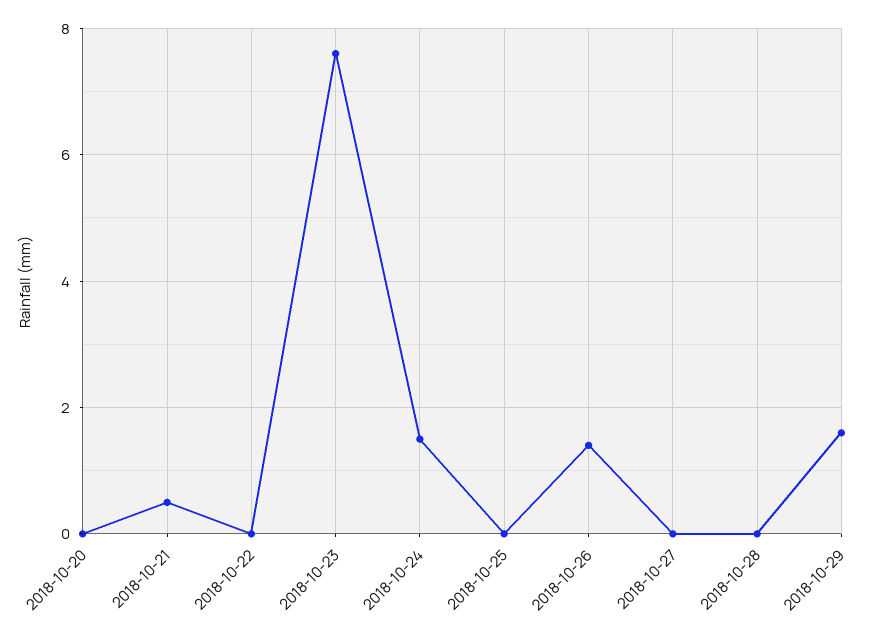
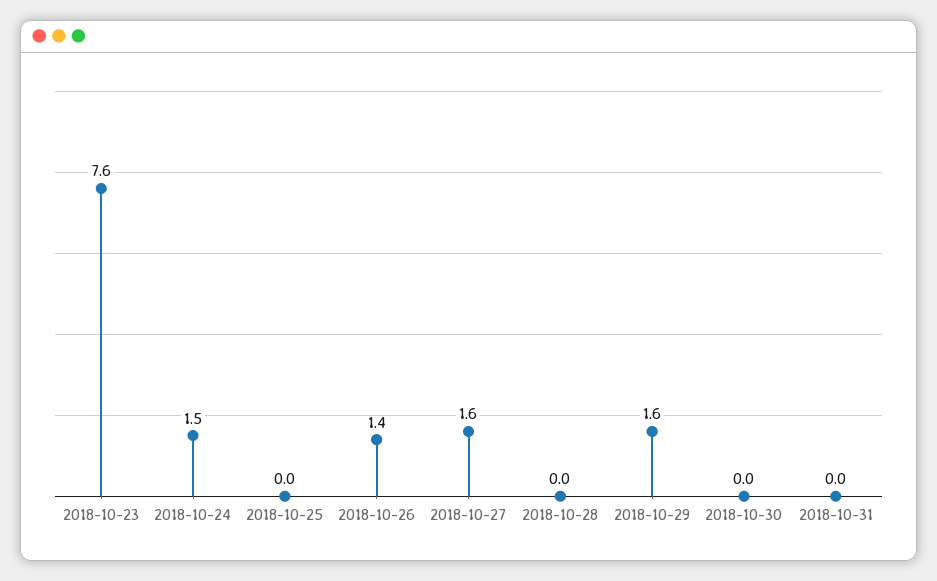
2018-10-20: 0 -> none
2018-10-21: 0.5 -> none
2018-10-22: 0 -> none
2018-10-27: 0 -> 1.6
2018-10-30: none -> 0
2018-10-31: none -> 0

